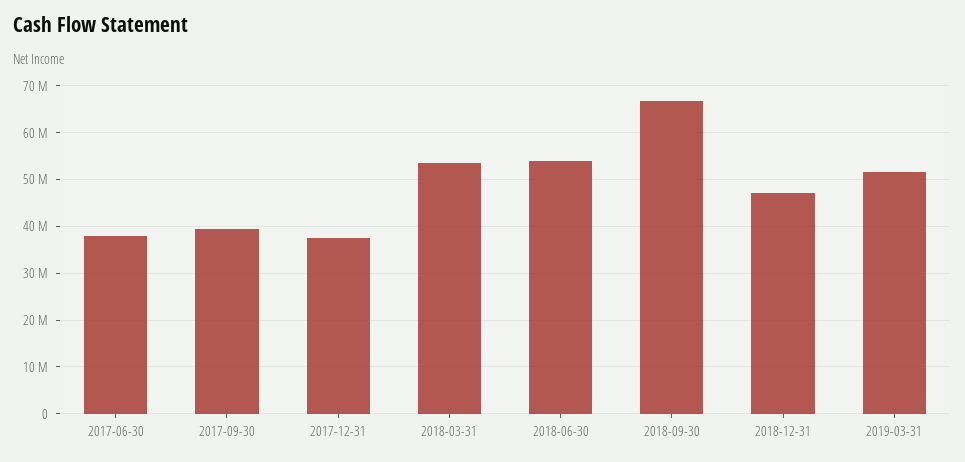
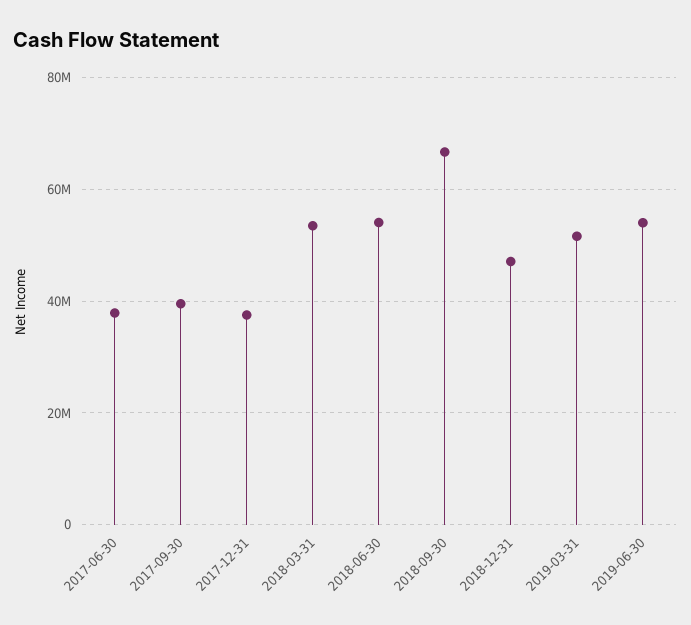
2019-06-30: none -> 54000000

